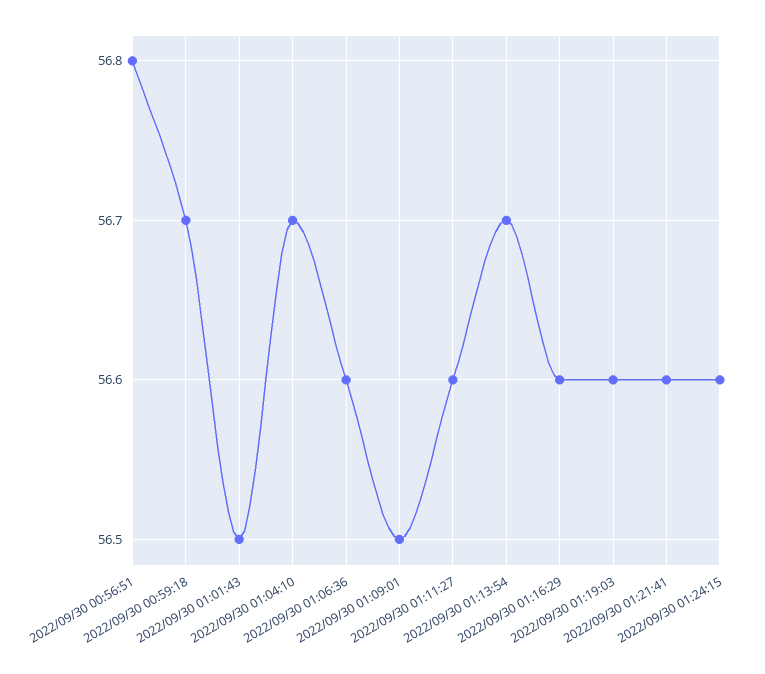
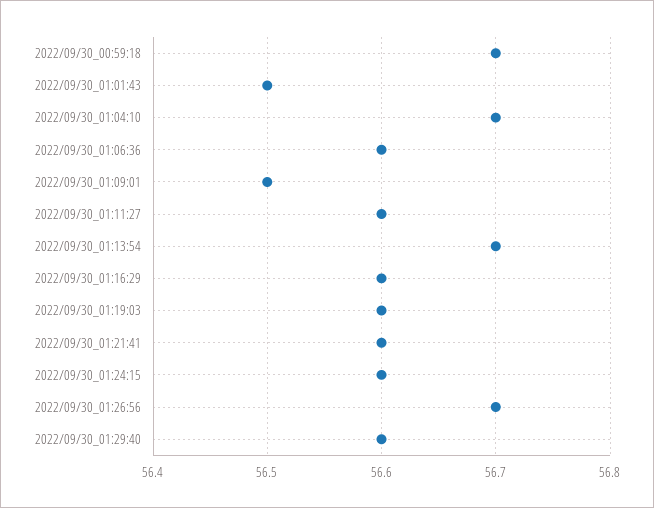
2022/09/30 00:56:51: 56.8 -> none
2022/09/30_01:26:56: none -> 56.7
2022/09/30_01:29:40: none -> 56.6

